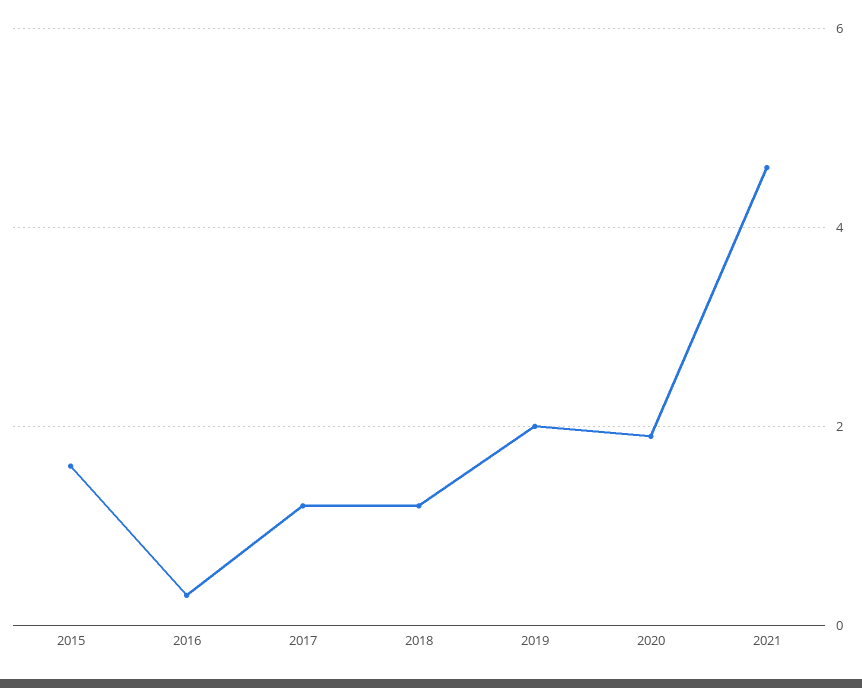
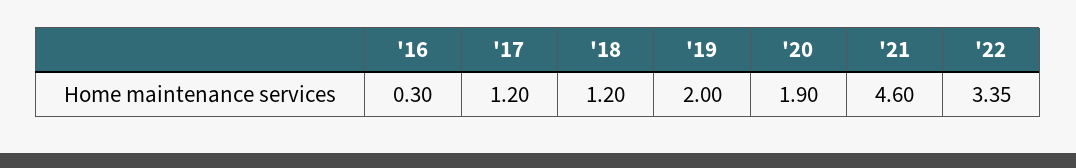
2015: 1.5 -> none
'22: none -> 3.35

